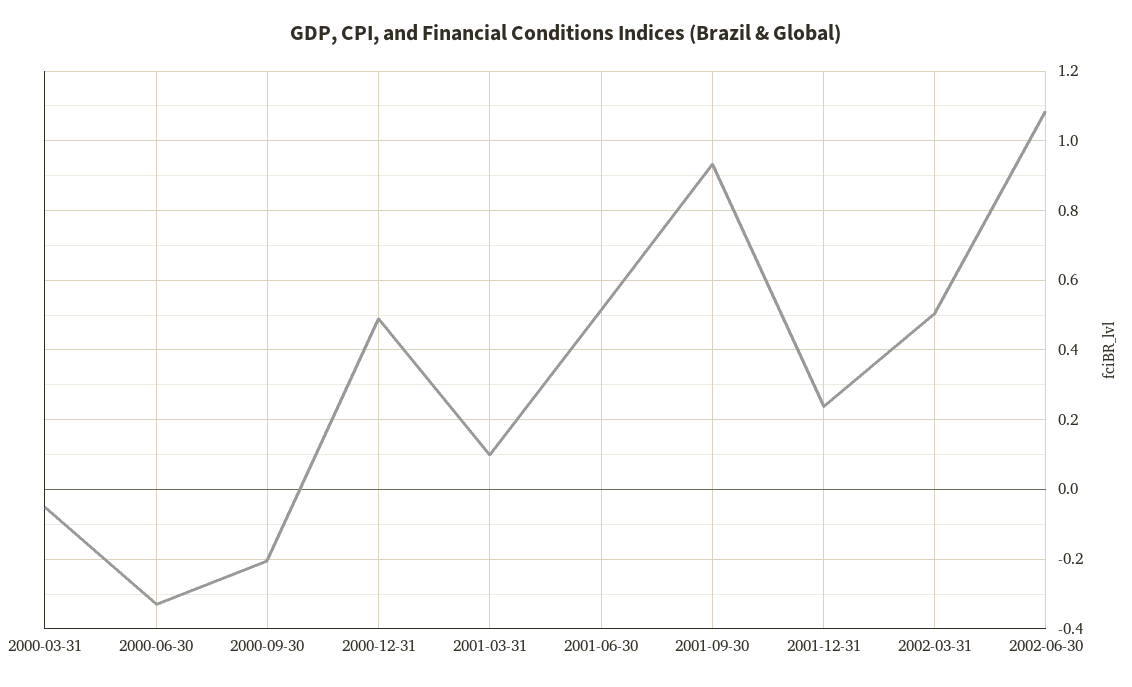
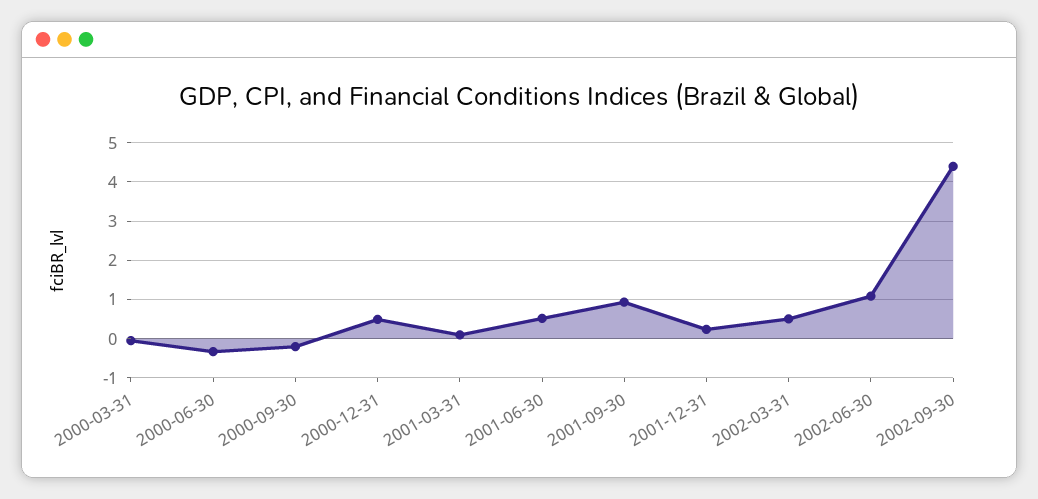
2002-09-30: none -> 4.4

